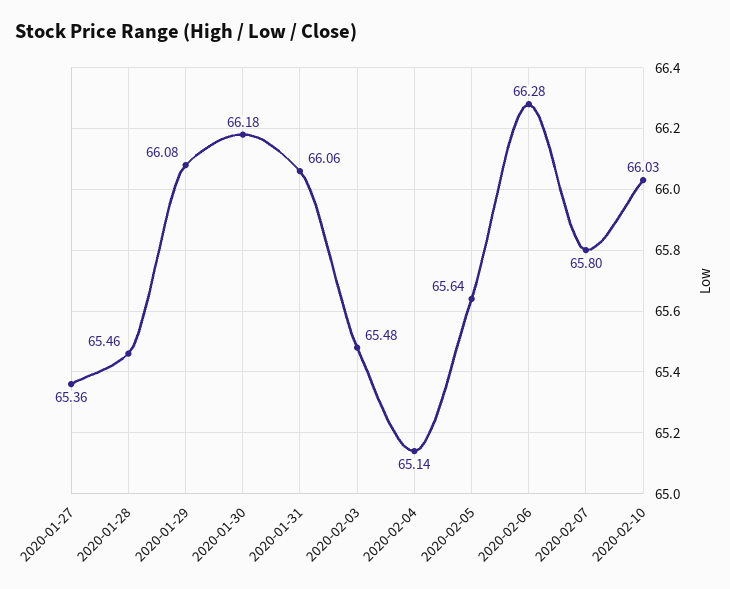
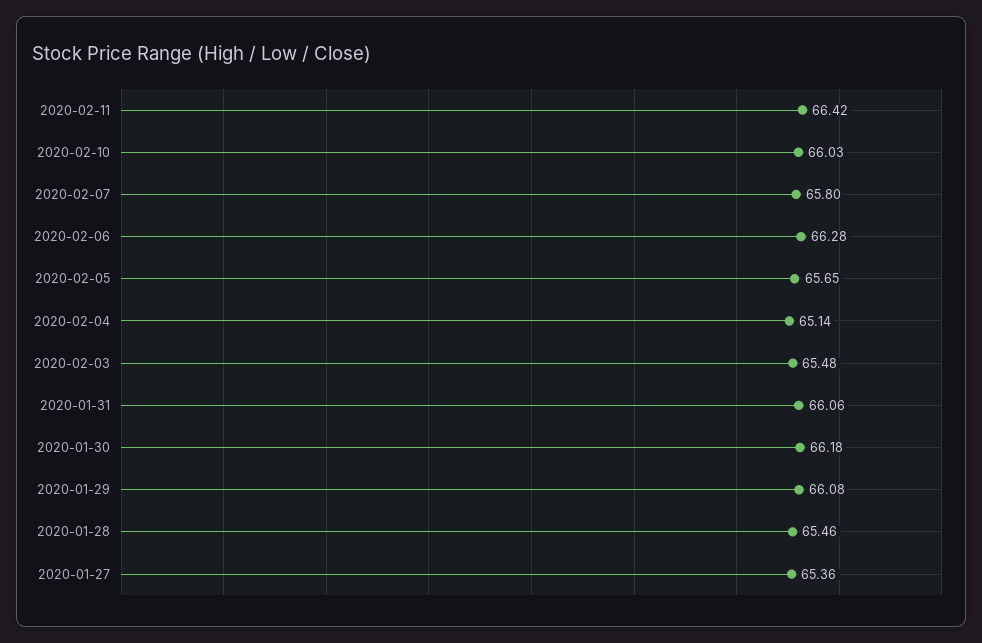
2020-02-05: 65.64 -> 65.65
2020-02-11: none -> 66.42

